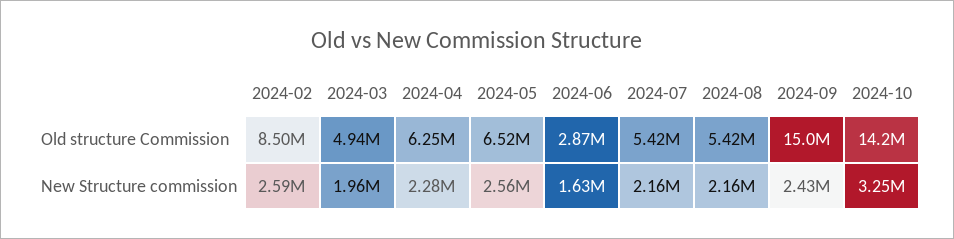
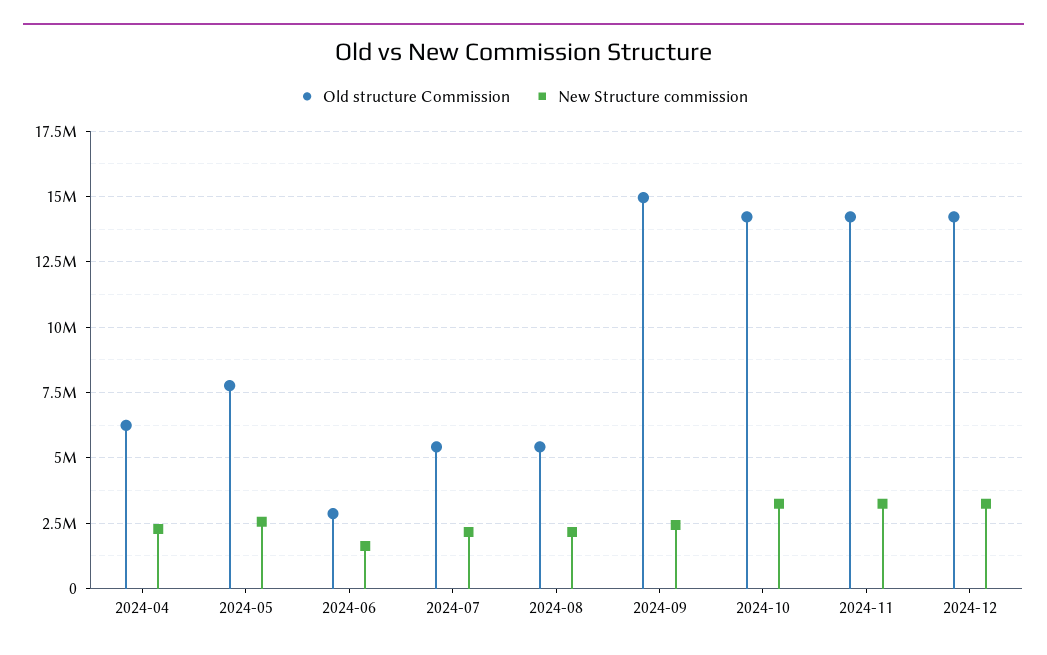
Old structure Commission, 2024-02: 8500000 -> none
Old structure Commission, 2024-03: 4940000 -> none
Old structure Commission, 2024-05: 6520000 -> 7750000
New Structure commission, 2024-02: 2590000 -> none
New Structure commission, 2024-03: 1960000 -> none
Old structure Commission, 2024-11: none -> 14250000
New Structure commission, 2024-11: none -> 3250000
Old structure Commission, 2024-12: none -> 14250000
New Structure commission, 2024-12: none -> 3250000

